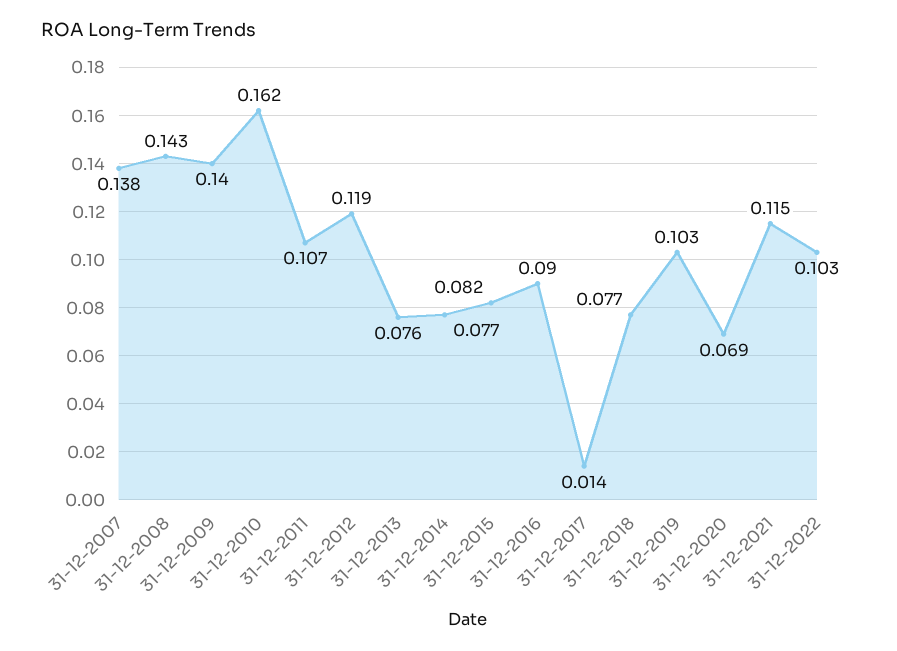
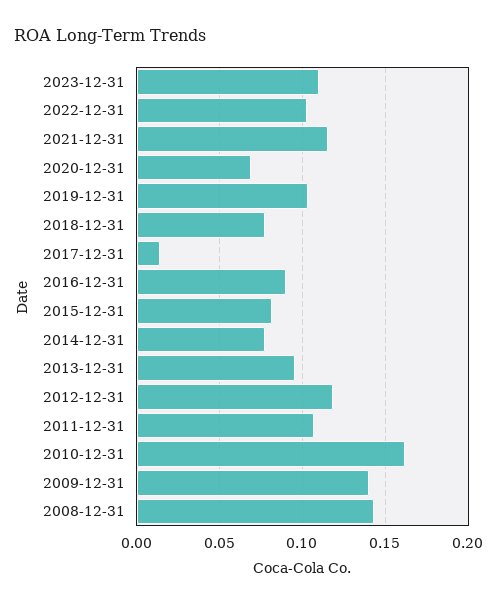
31-12-2007: 0.138 -> none
31-12-2013: 0.076 -> 0.095
2023-12-31: none -> 0.11

